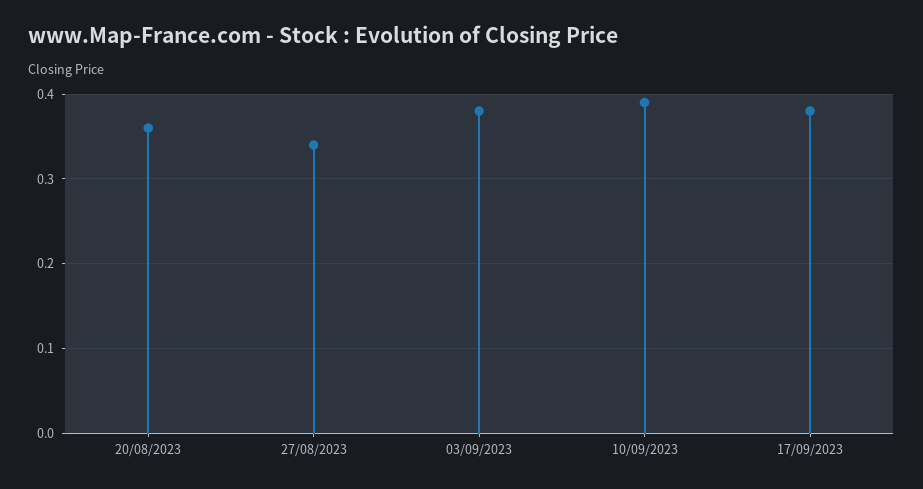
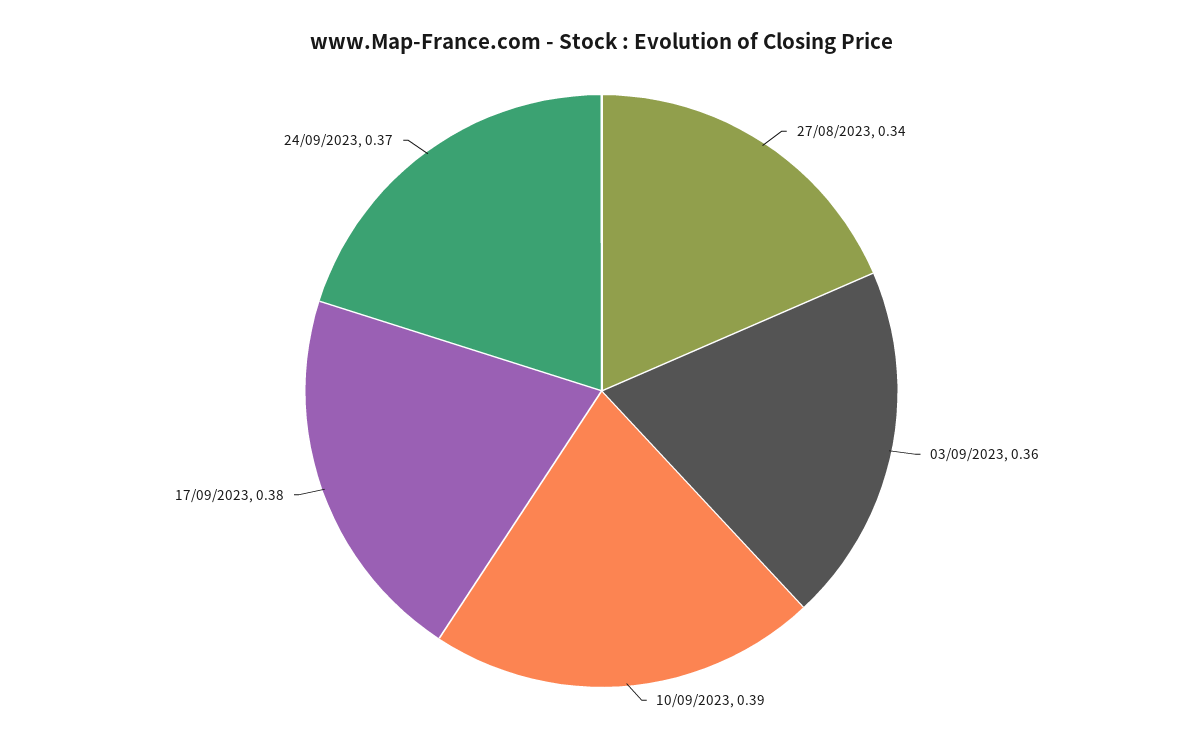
20/08/2023: 0.36 -> none
03/09/2023: 0.38 -> 0.36
24/09/2023: none -> 0.37

